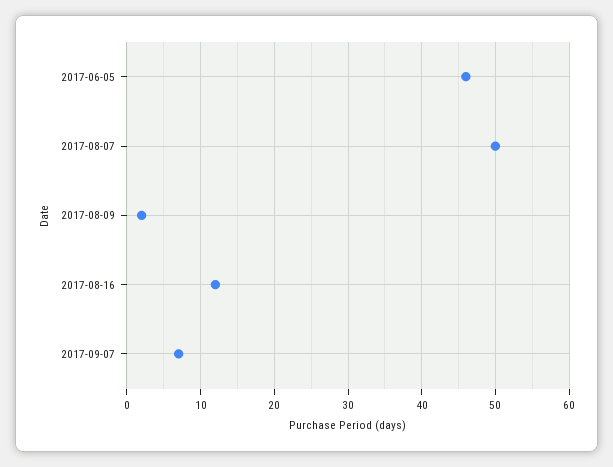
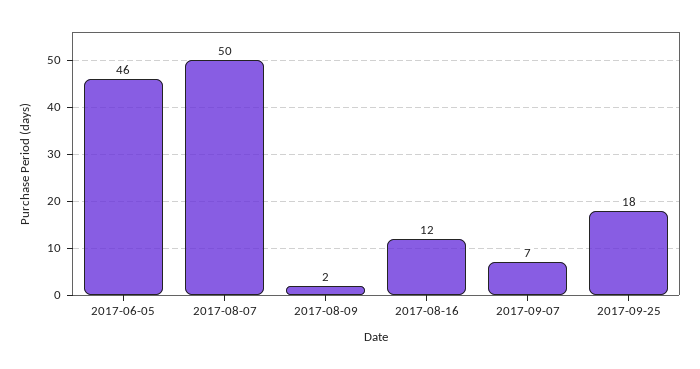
2017-09-25: none -> 18

